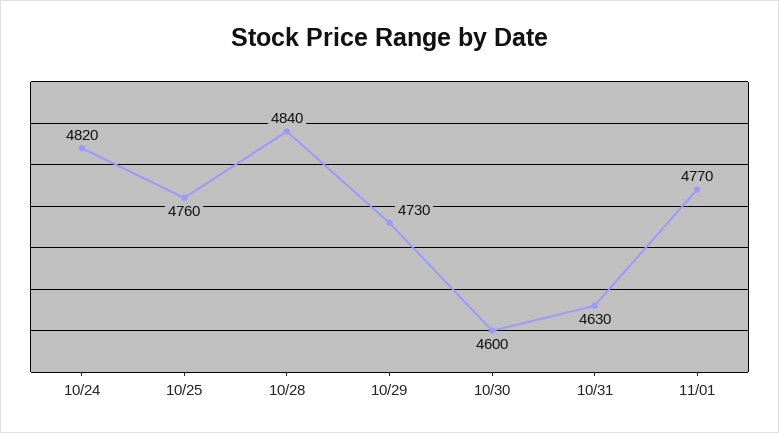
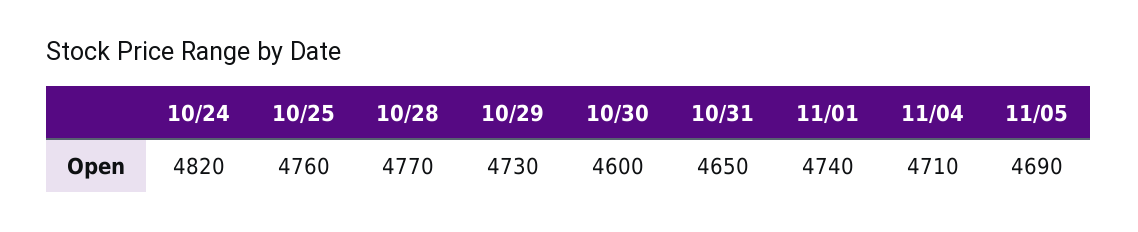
10/28: 4840 -> 4770
10/31: 4630 -> 4650
11/01: 4770 -> 4740
11/04: none -> 4710
11/05: none -> 4690

